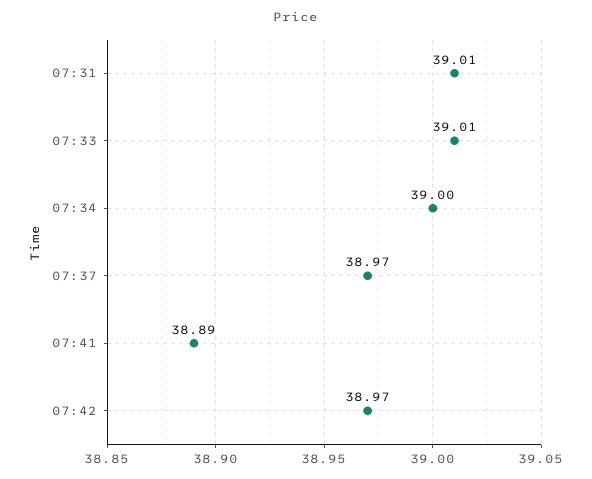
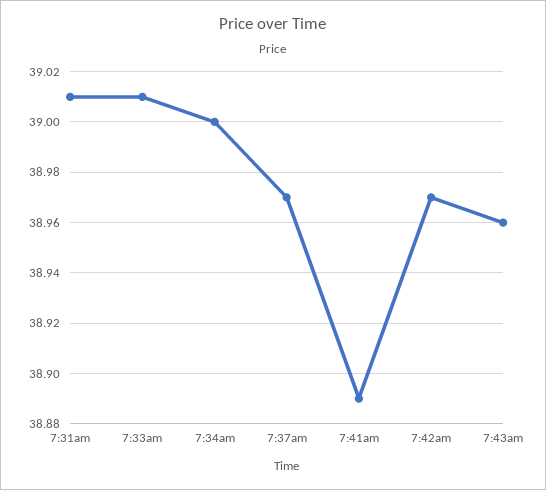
7:43am: none -> 38.96

